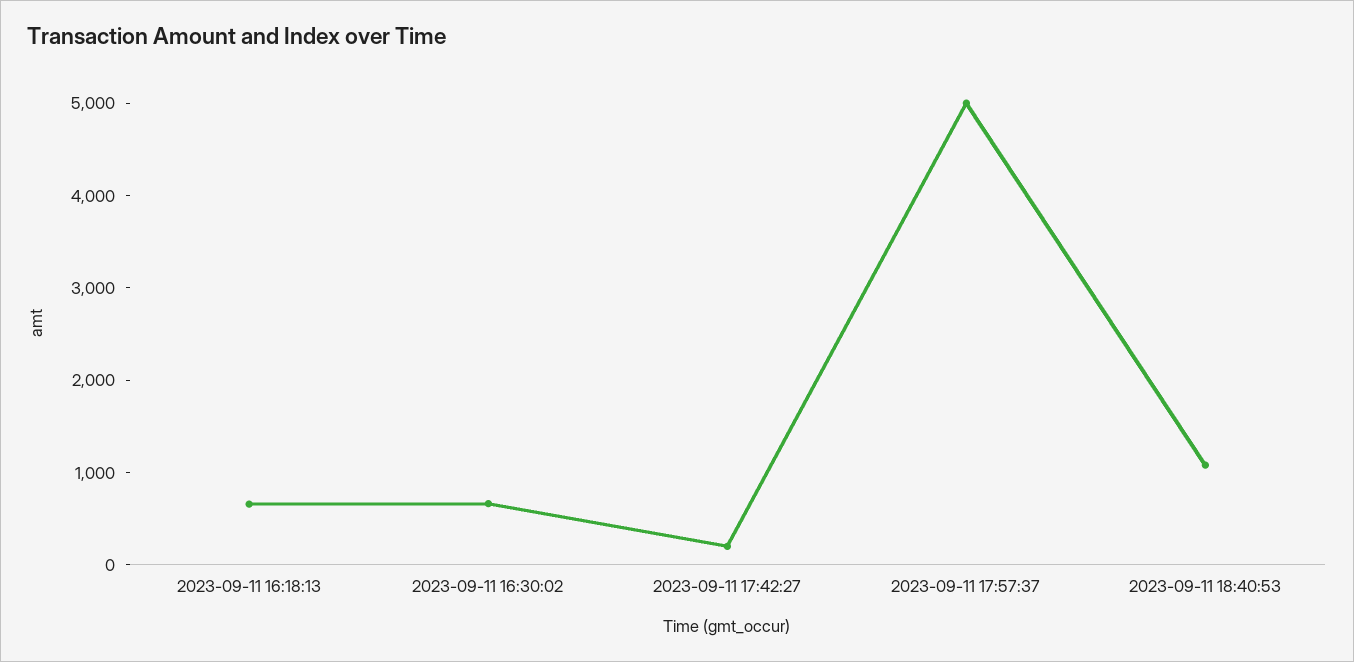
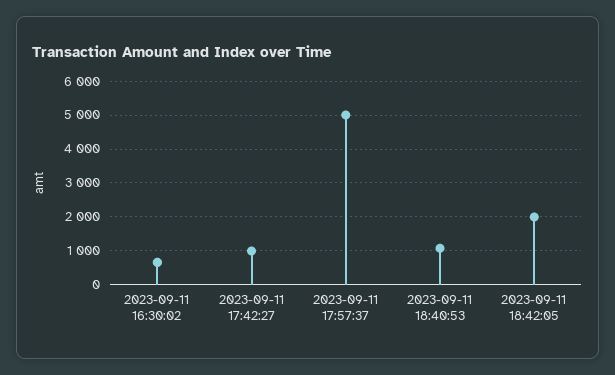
2023-09-11 16:18:13: 600 -> none
2023-09-11 17:42:27: 200 -> 1000
2023-09-11 18:42:05: none -> 2000

